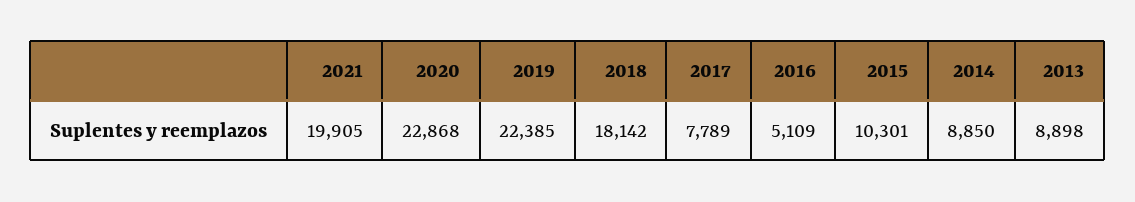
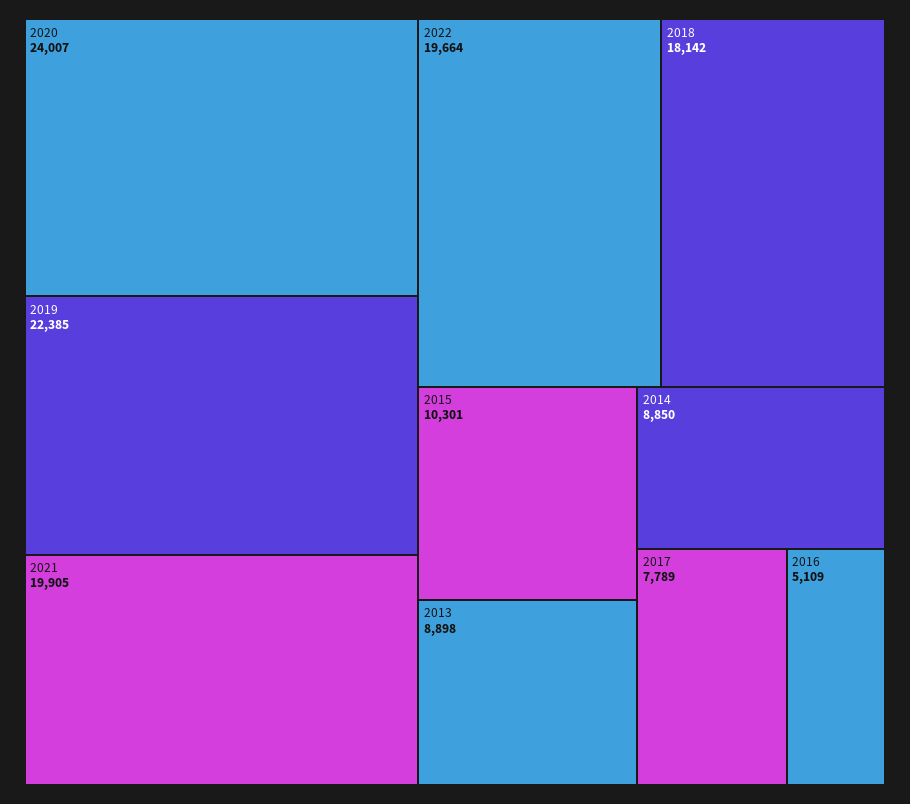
2020: 22868 -> 24007
2022: none -> 19664

